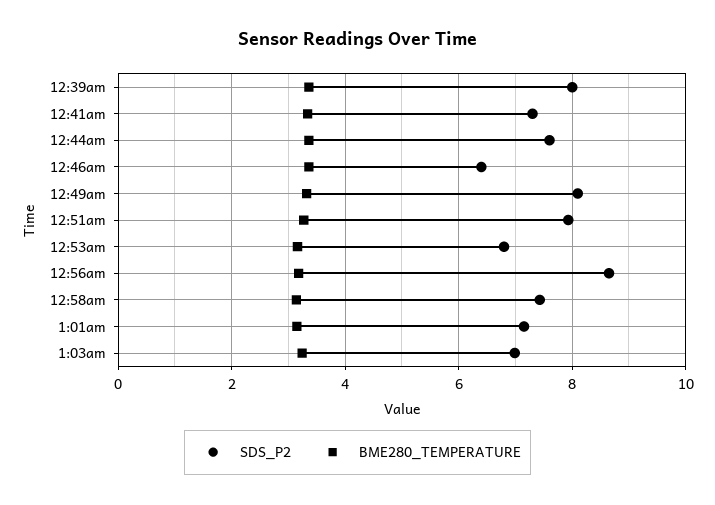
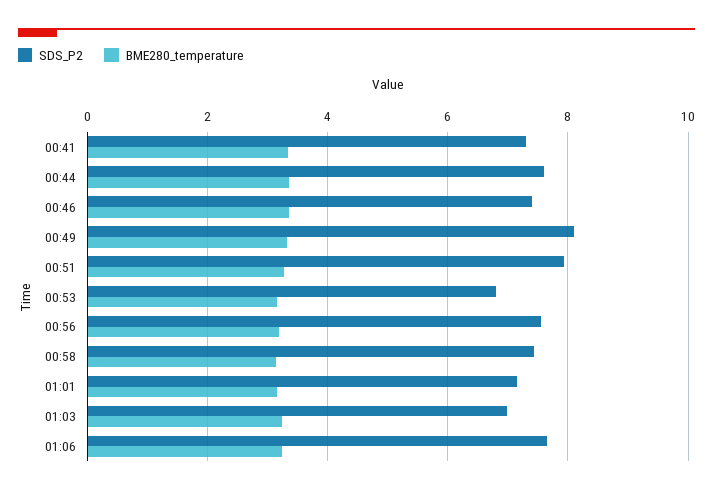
SDS_P2, 12:39am: 8 -> none
BME280_TEMPERATURE, 12:39am: 3.4 -> none
SDS_P2, 12:46am: 6.4 -> 7.4
SDS_P2, 12:56am: 8.6 -> 7.6
SDS_P2, 01:06: none -> 7.6
BME280_TEMPERATURE, 01:06: none -> 3.2

